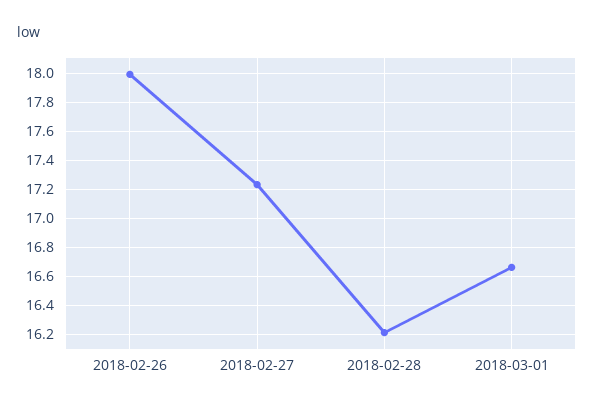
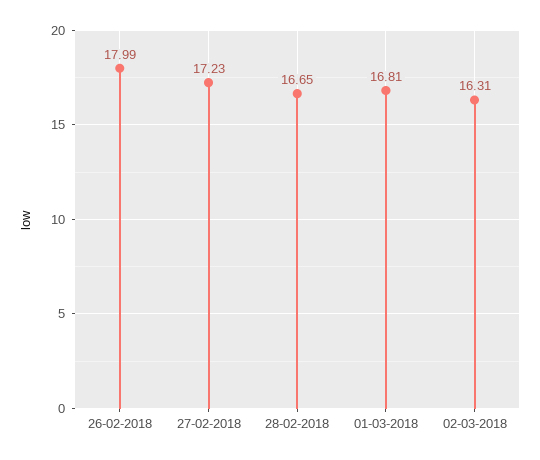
2018-02-28: 16.2 -> 16.65
2018-03-01: 16.65 -> 16.81
02-03-2018: none -> 16.31

